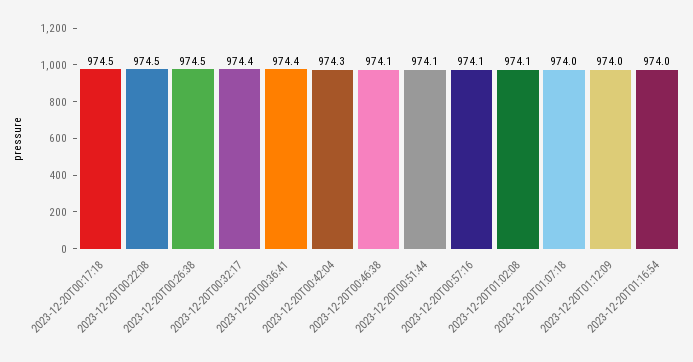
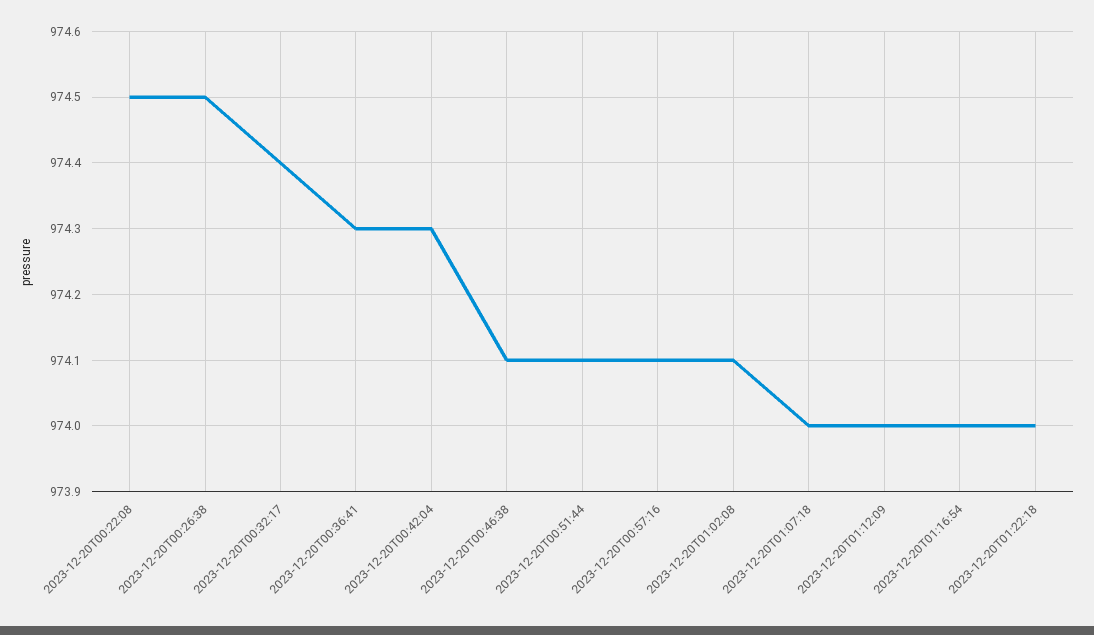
2023-12-20T00:17:18: 974.5 -> none
2023-12-20T00:36:41: 974.4 -> 974.3
2023-12-20T01:22:18: none -> 974

